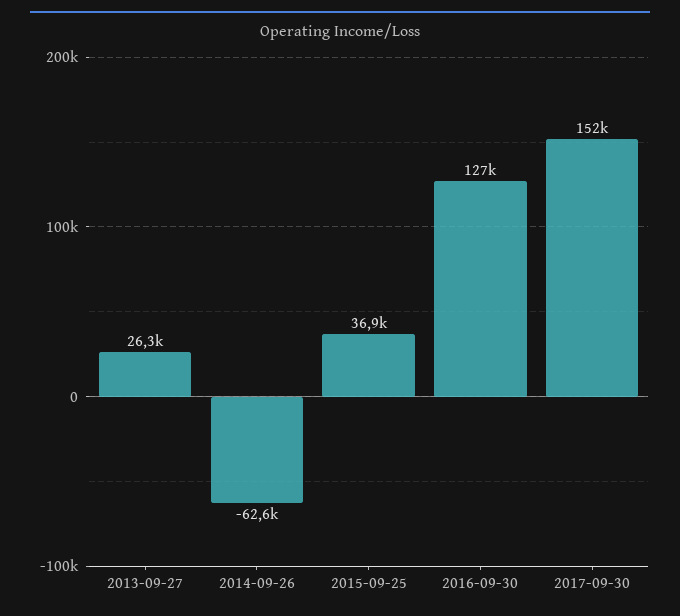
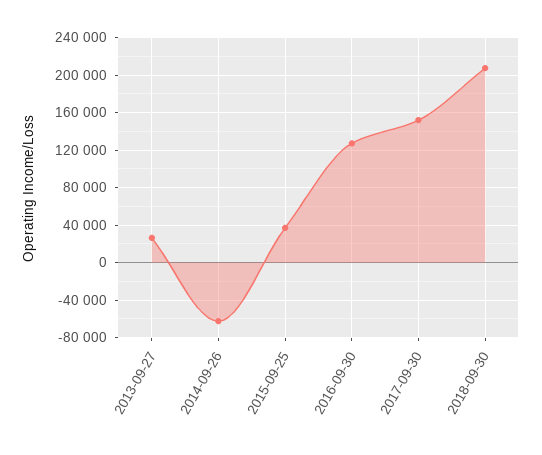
2018-09-30: none -> 210000

